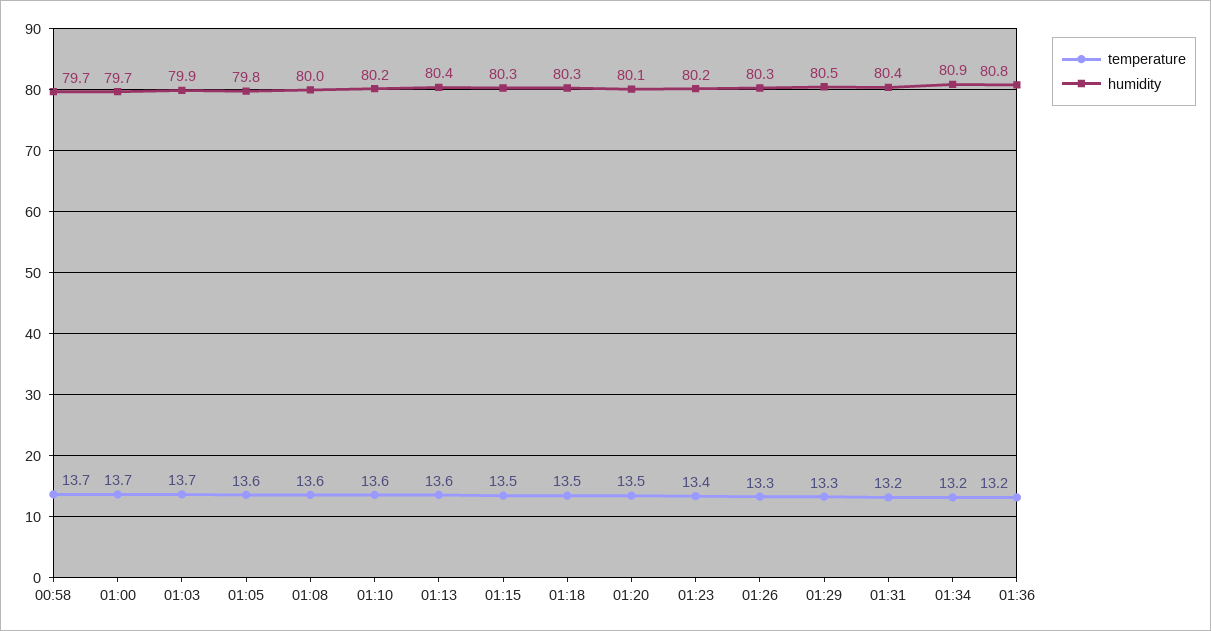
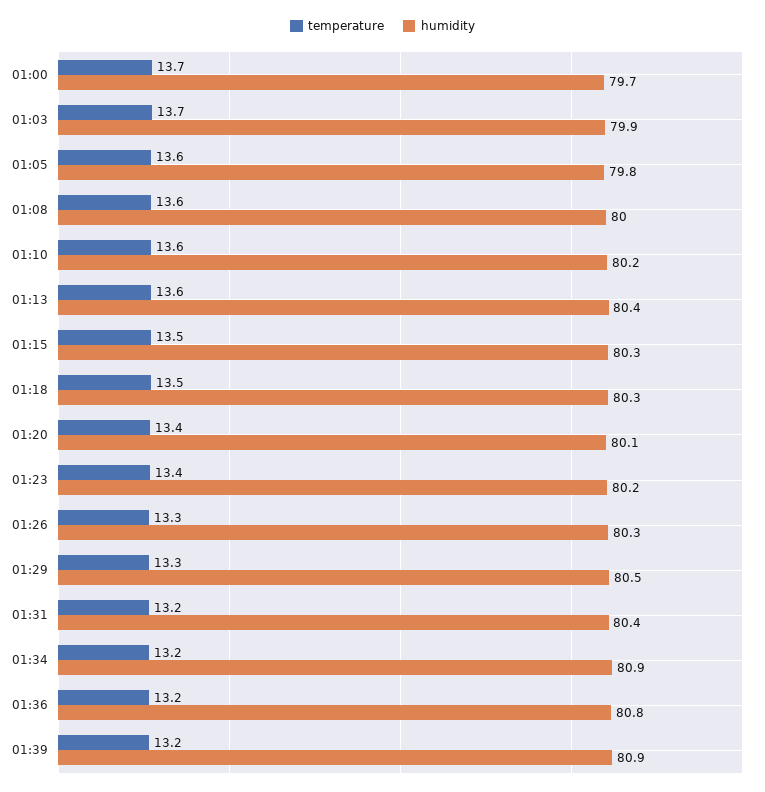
temperature, 00:58: 13.7 -> none
humidity, 00:58: 79.7 -> none
temperature, 01:20: 13.5 -> 13.4
temperature, 01:39: none -> 13.2
humidity, 01:39: none -> 80.9

